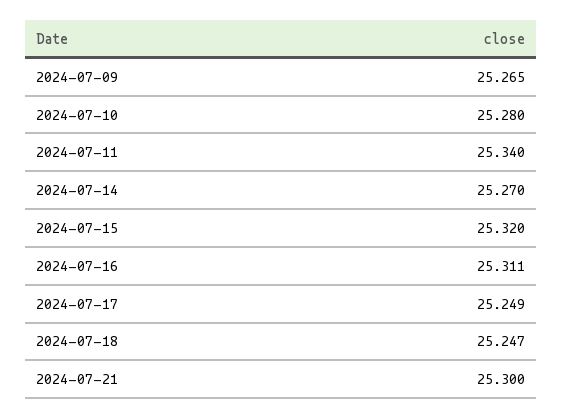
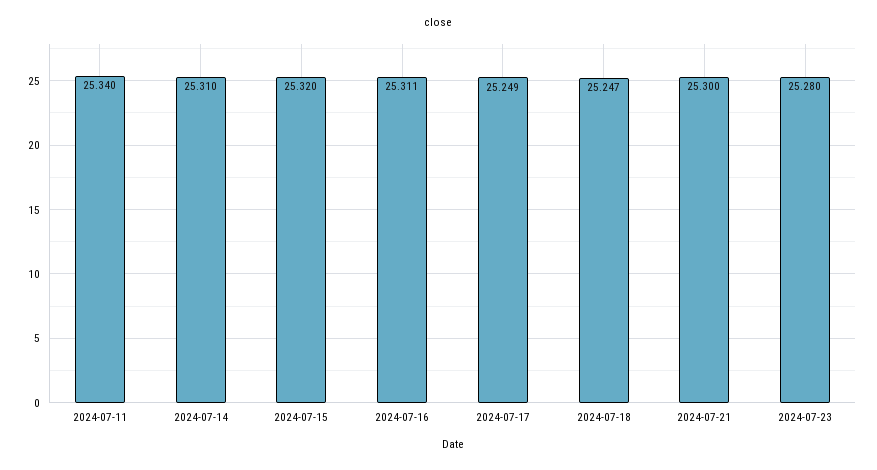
2024-07-09: 25.265 -> none
2024-07-10: 25.28 -> none
2024-07-14: 25.27 -> 25.31
2024-07-23: none -> 25.28

